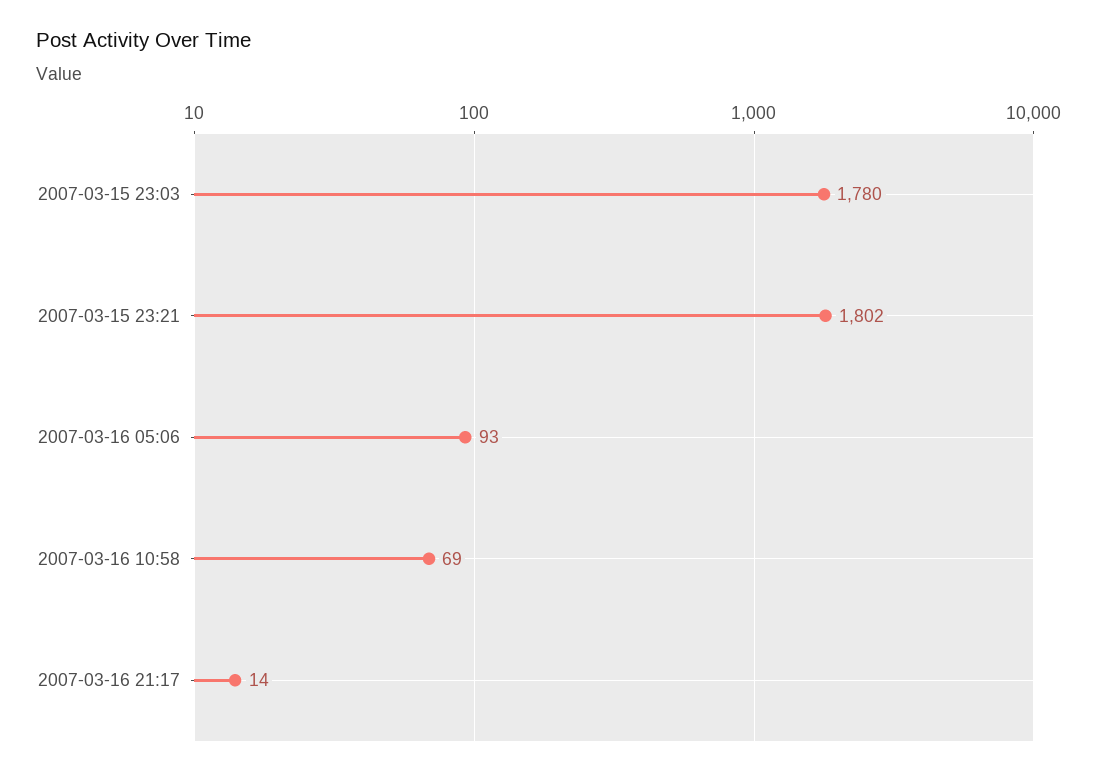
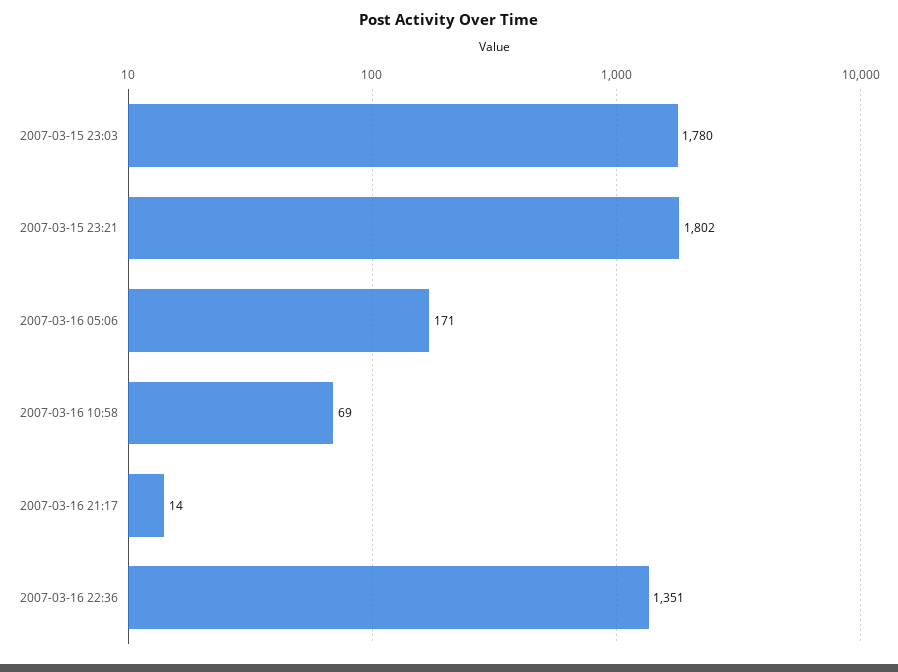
2007-03-16 05:06: 93 -> 171
2007-03-16 22:36: none -> 1351

